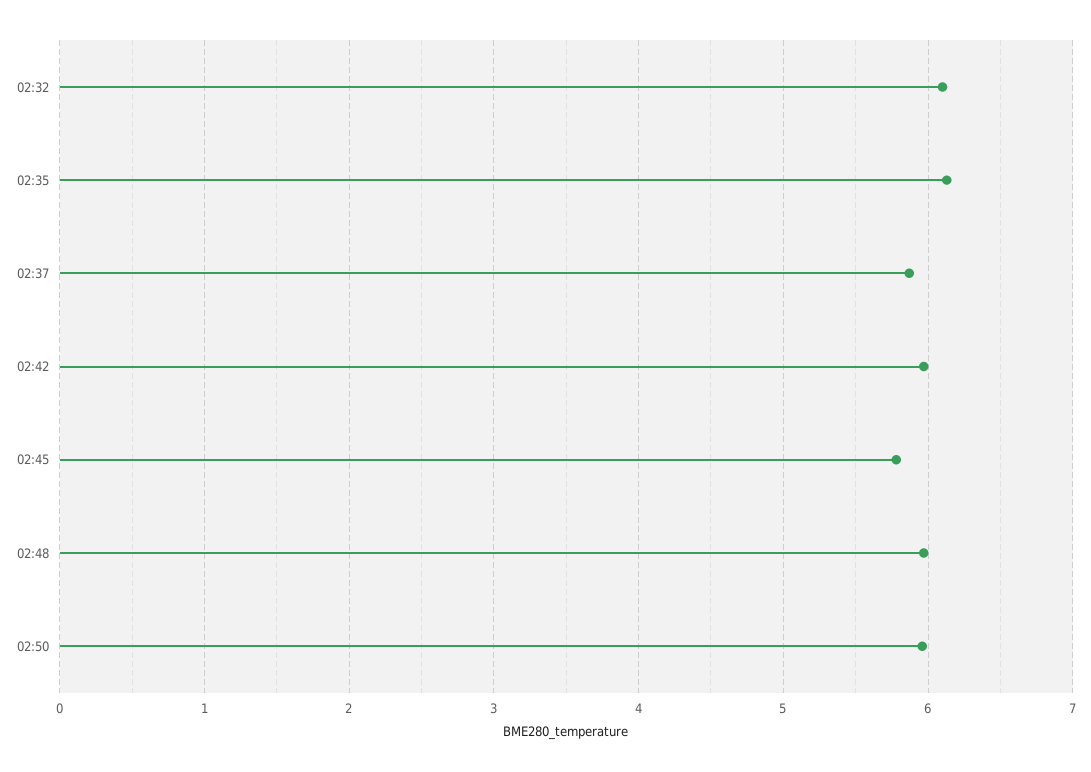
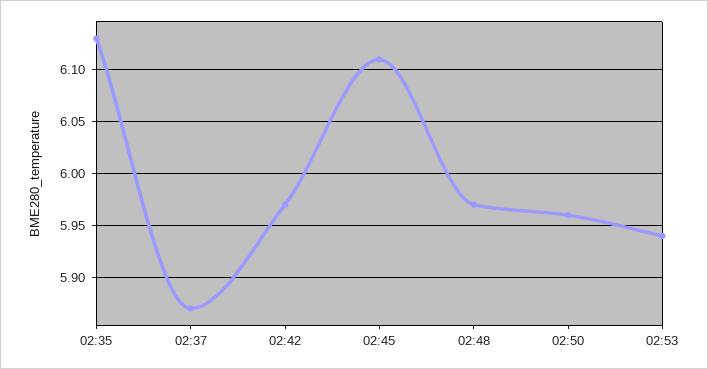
02:32: 6.1 -> none
02:45: 5.8 -> 6.11
02:53: none -> 5.94

